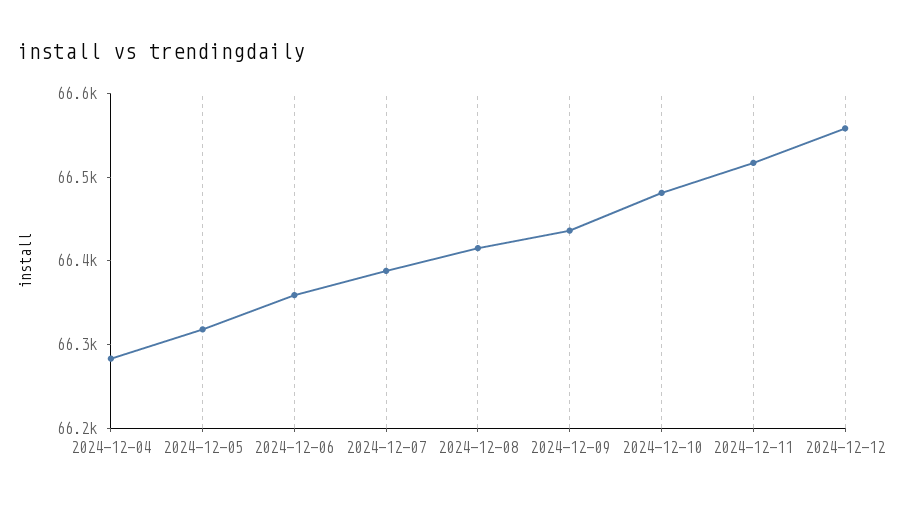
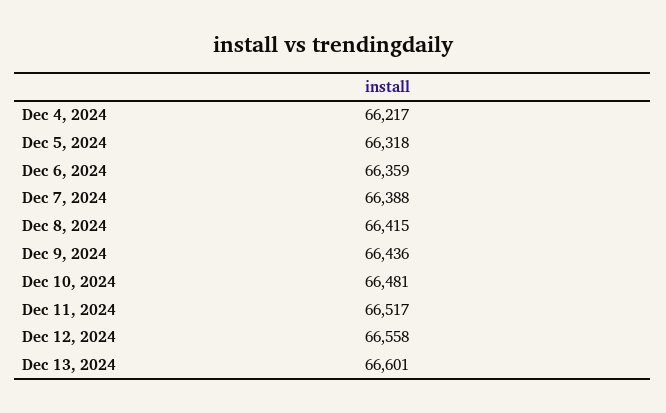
2024-12-04: 66280 -> 66217
Dec 13, 2024: none -> 66601

